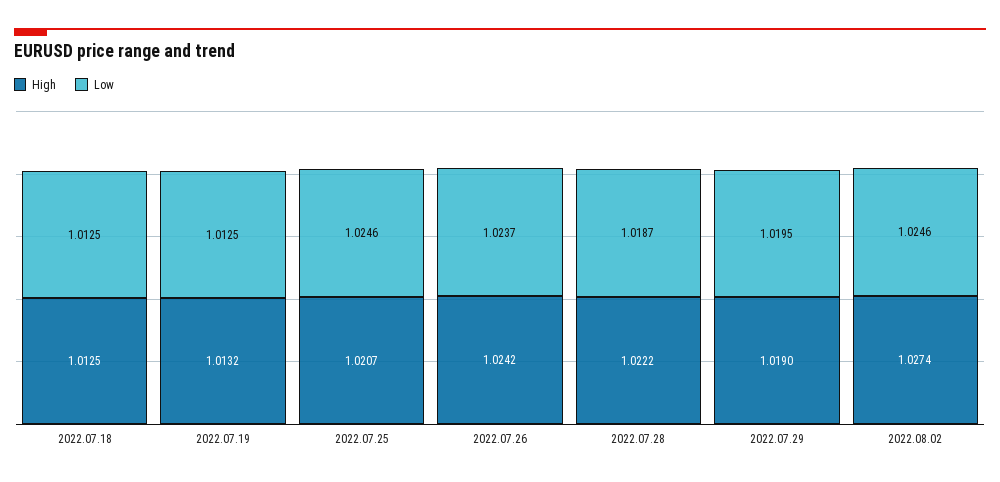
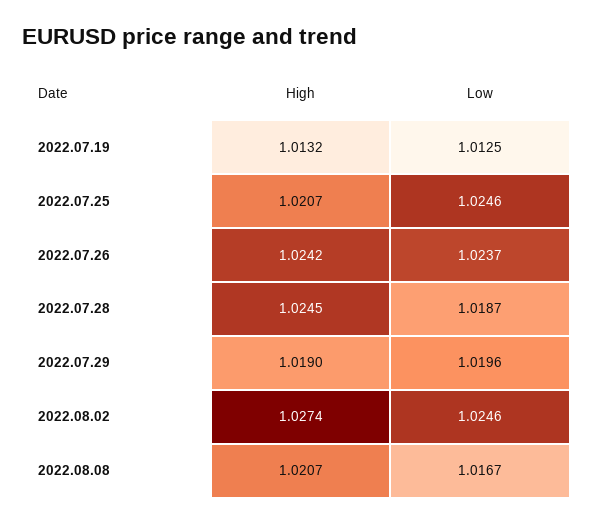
High, 2022.07.18: 1.0125 -> none
Low, 2022.07.18: 1.0125 -> none
High, 2022.07.28: 1.0222 -> 1.0245
Low, 2022.07.29: 1.0195 -> 1.0196
High, 2022.08.08: none -> 1.0207
Low, 2022.08.08: none -> 1.0167

